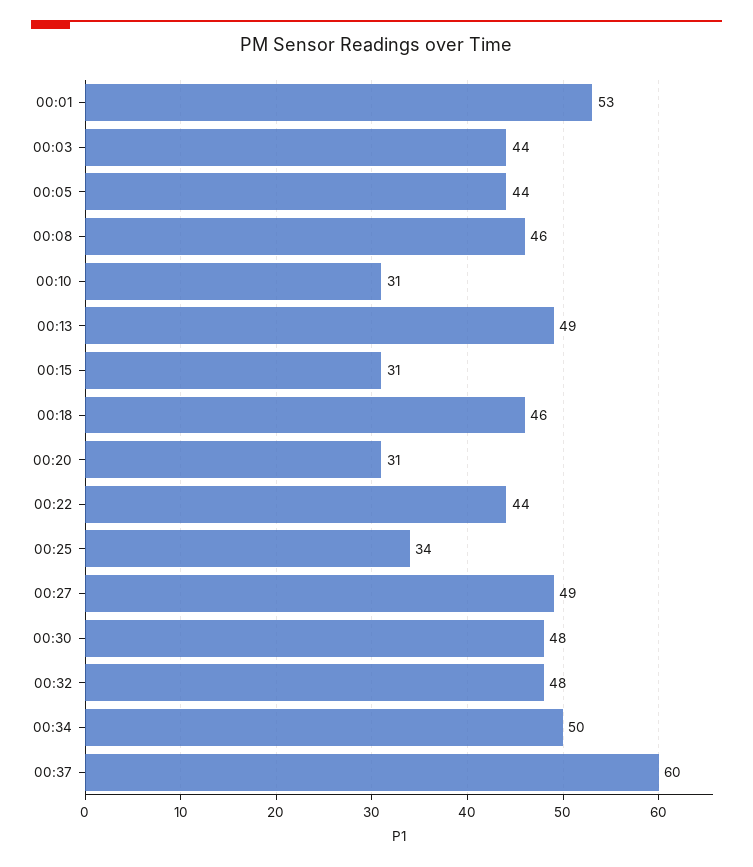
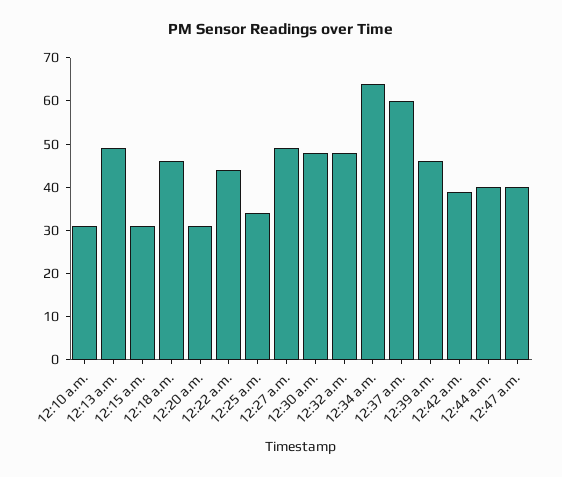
00:01: 53 -> none
00:03: 44 -> none
00:05: 44 -> none
00:08: 46 -> none
00:34: 50 -> 65
12:39 a.m.: none -> 45
12:42 a.m.: none -> 40
12:44 a.m.: none -> 40
12:47 a.m.: none -> 40

